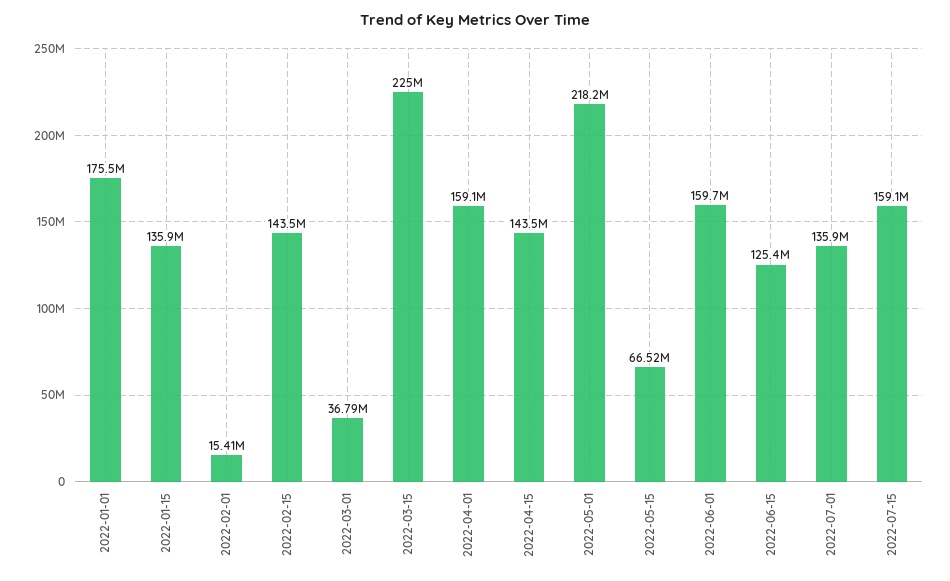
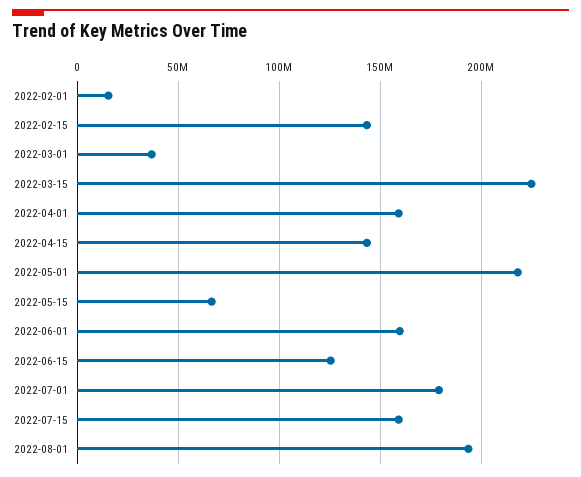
2022-01-01: 175500000 -> none
2022-01-15: 135900000 -> none
2022-07-01: 135900000 -> 180000000
2022-08-01: none -> 195000000

